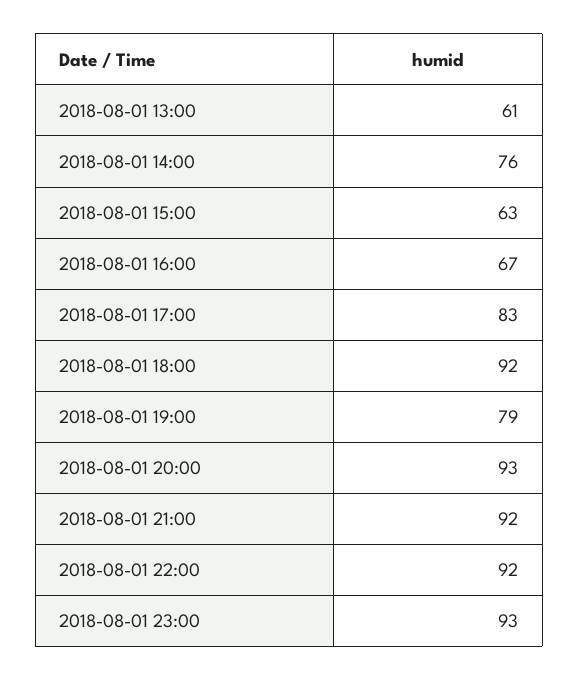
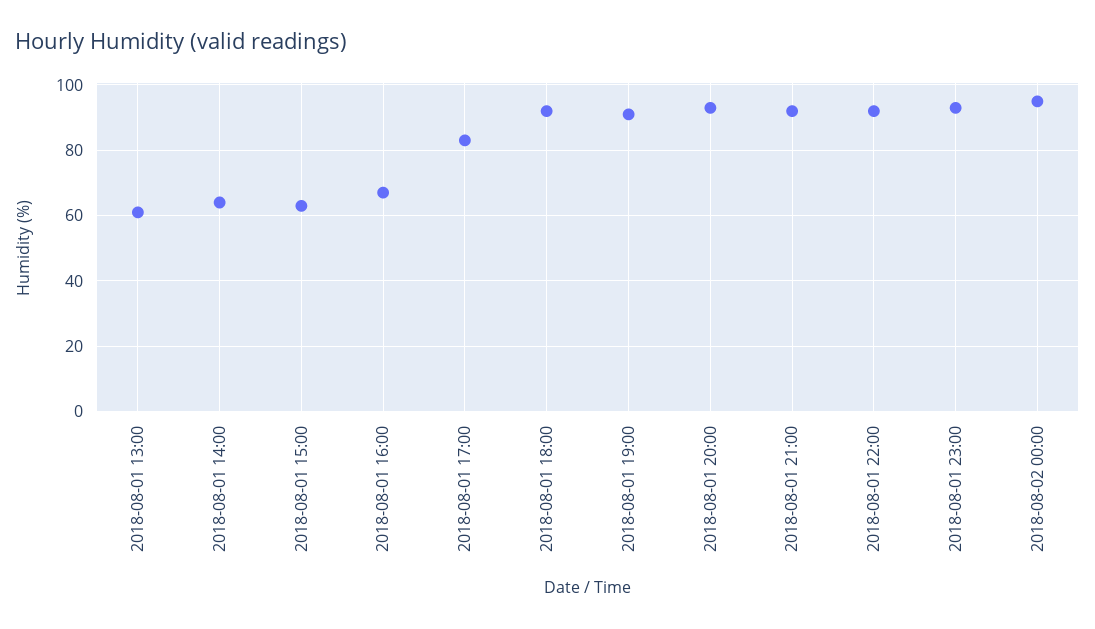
2018-08-01 14:00: 76 -> 65
2018-08-01 19:00: 79 -> 90
2018-08-02 00:00: none -> 95

